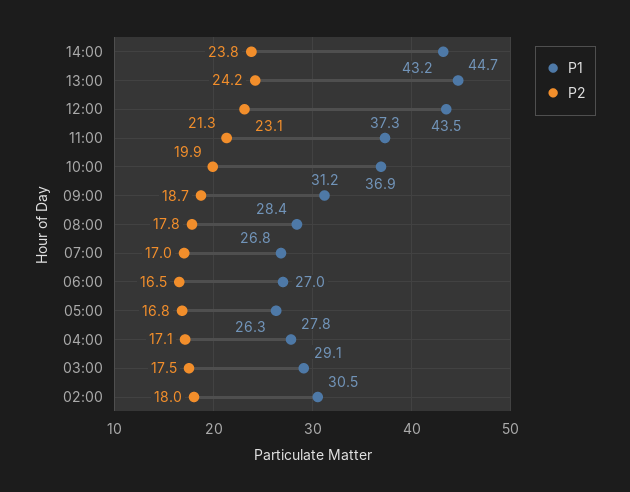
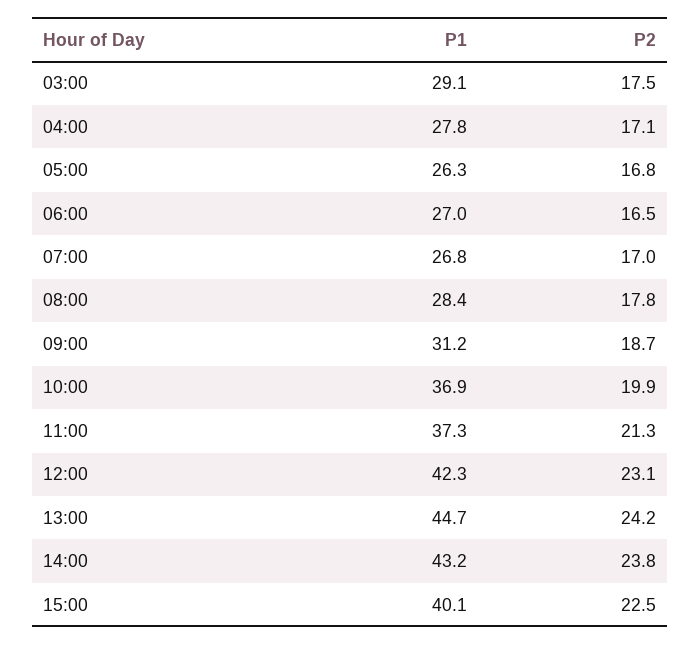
P1, 12:00: 43.5 -> 42.3
P1, 02:00: 30.5 -> none
P2, 02:00: 18 -> none
P1, 15:00: none -> 40.1
P2, 15:00: none -> 22.5

